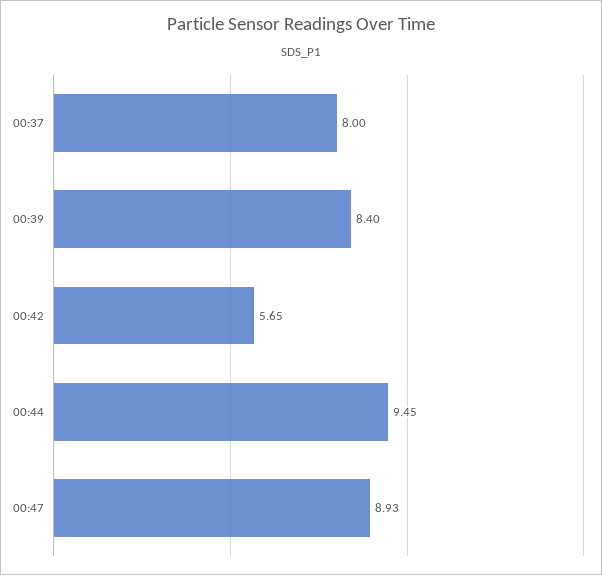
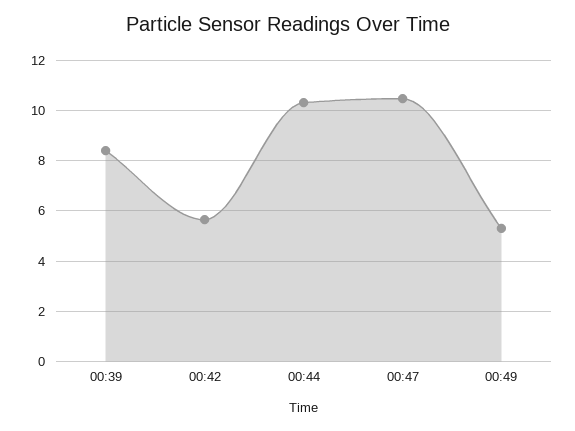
00:37: 8 -> none
00:44: 9.45 -> 10.25
00:47: 8.93 -> 10.5
00:49: none -> 5.25

